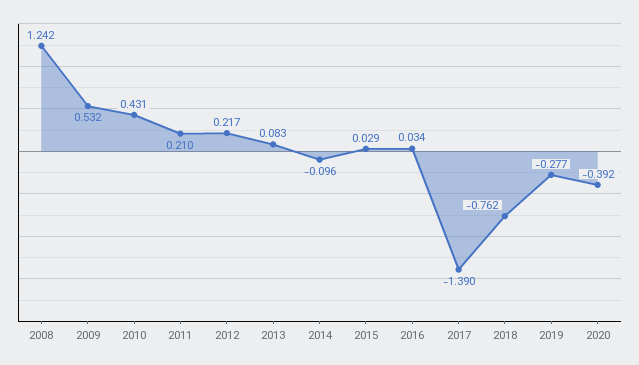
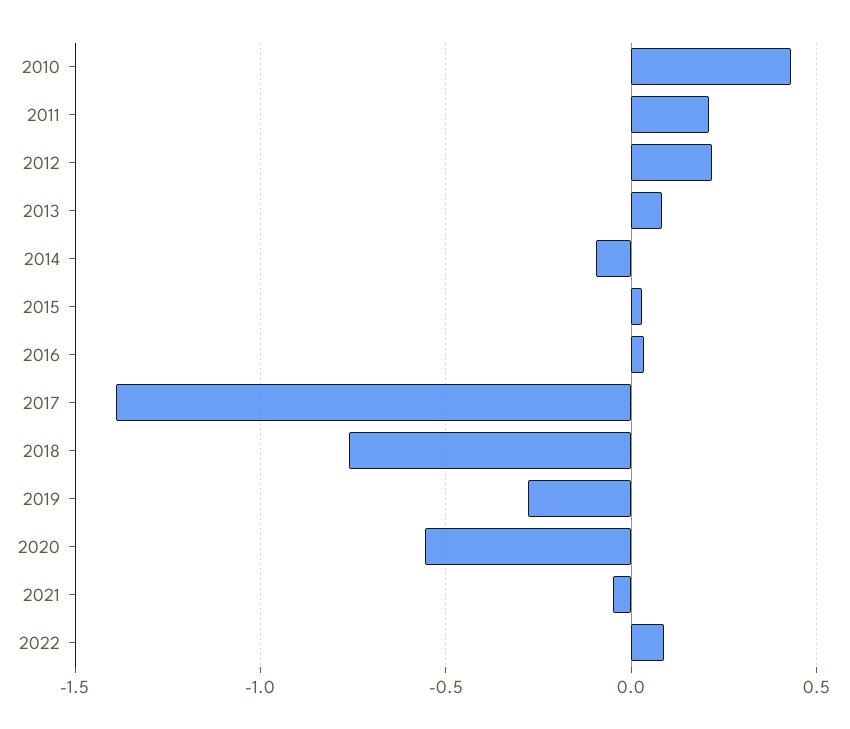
2008: 1.242 -> none
2009: 0.532 -> none
2020: -0.392 -> -0.55
2021: none -> -0.05
2022: none -> 0.1

